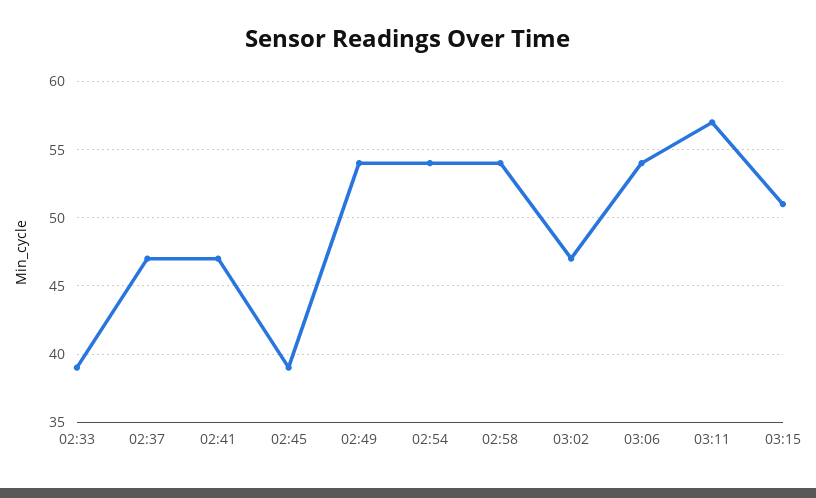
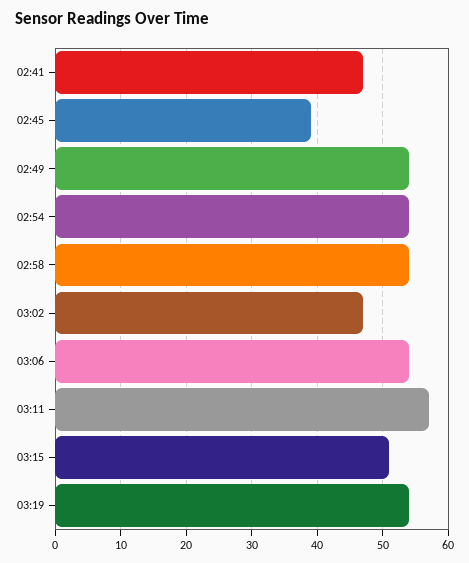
02:33: 39 -> none
02:37: 47 -> none
03:19: none -> 54

